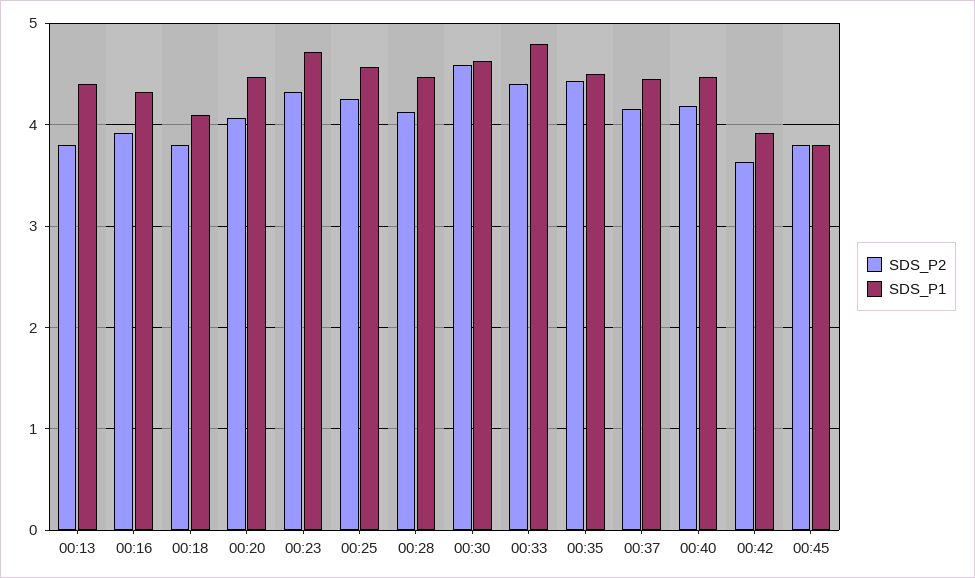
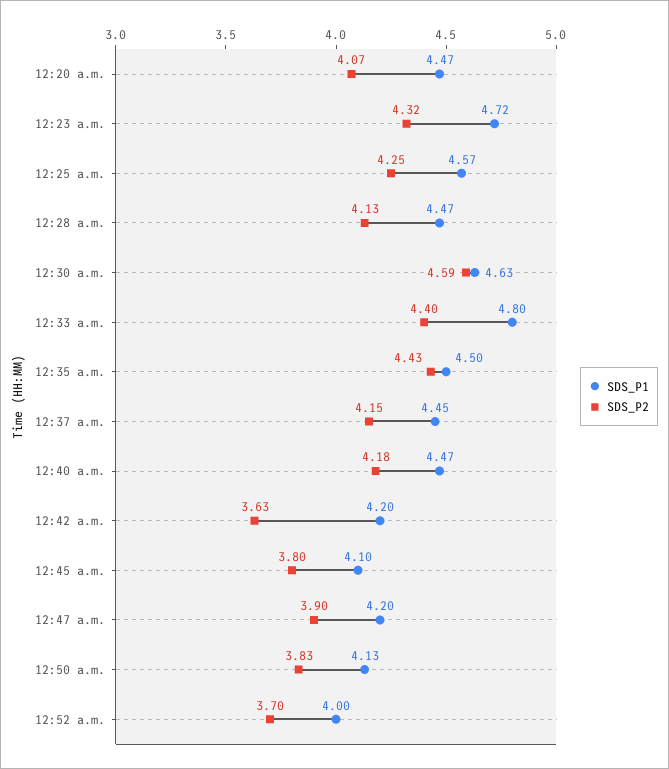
SDS_P2, 00:13: 3.8 -> none
SDS_P1, 00:13: 4.4 -> none
SDS_P2, 00:16: 3.9 -> none
SDS_P1, 00:16: 4.3 -> none
SDS_P2, 00:18: 3.8 -> none
SDS_P1, 00:18: 4.1 -> none
SDS_P1, 00:42: 3.9 -> 4.2
SDS_P1, 00:45: 3.8 -> 4.1
SDS_P1, 12:47 a.m.: none -> 4.2
SDS_P2, 12:47 a.m.: none -> 3.9
SDS_P1, 12:50 a.m.: none -> 4.13
SDS_P2, 12:50 a.m.: none -> 3.83
SDS_P1, 12:52 a.m.: none -> 4
SDS_P2, 12:52 a.m.: none -> 3.7

